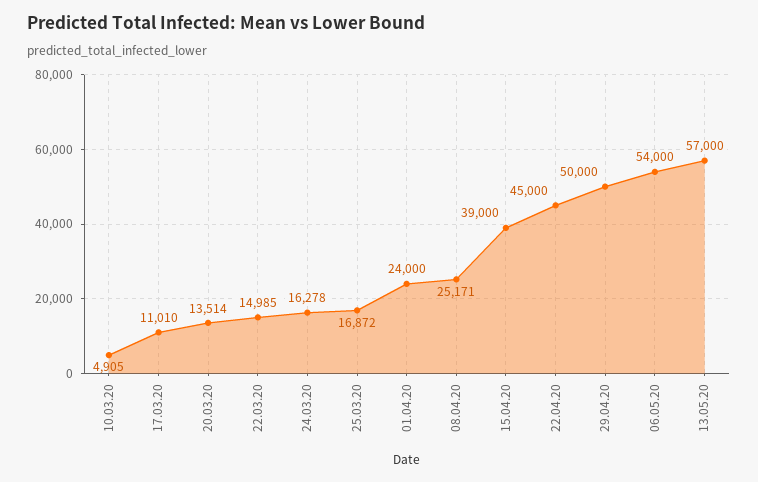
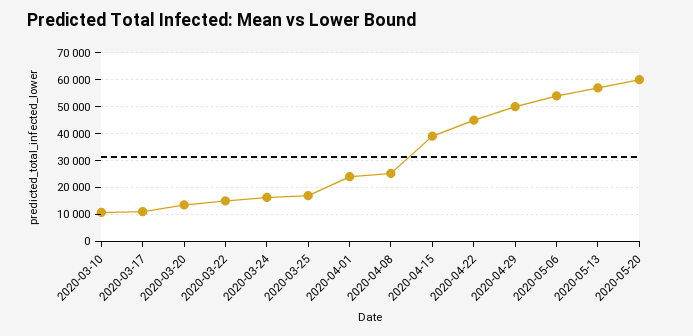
10.03.20: 4905 -> 10000
2020-05-20: none -> 60000

